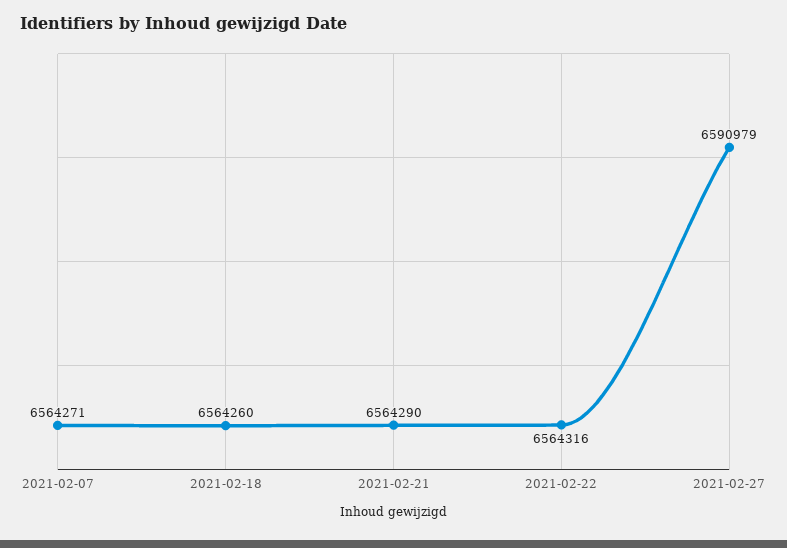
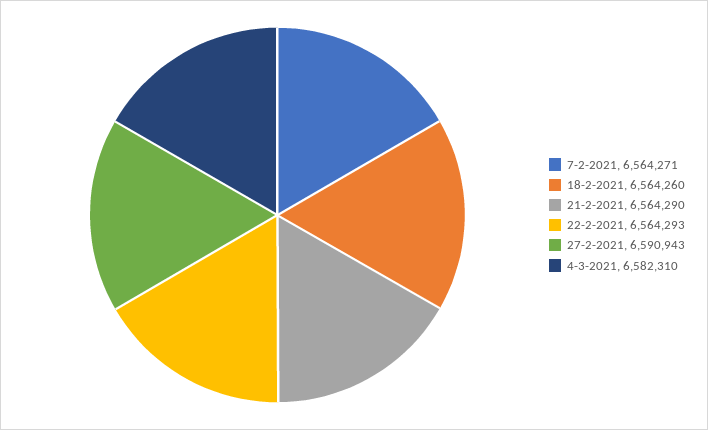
2021-02-22: 6564316 -> 6564293
2021-02-27: 6590979 -> 6590943
4-3-2021: none -> 6582310

